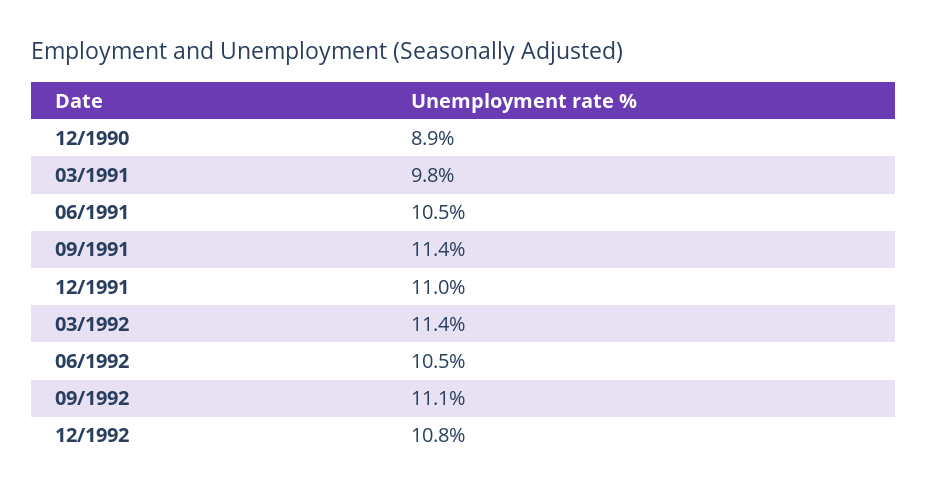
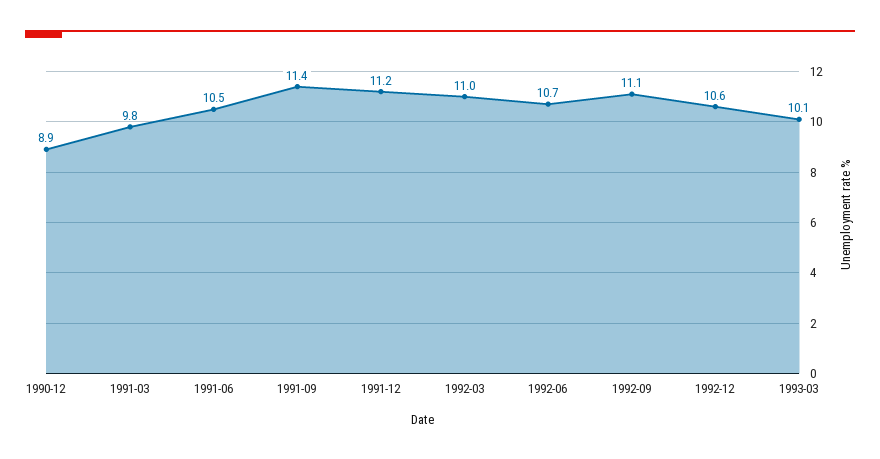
12/1991: 11 -> 11.2
03/1992: 11.4 -> 11
06/1992: 10.5 -> 10.7
12/1992: 10.8 -> 10.6
1993-03: none -> 10.1

